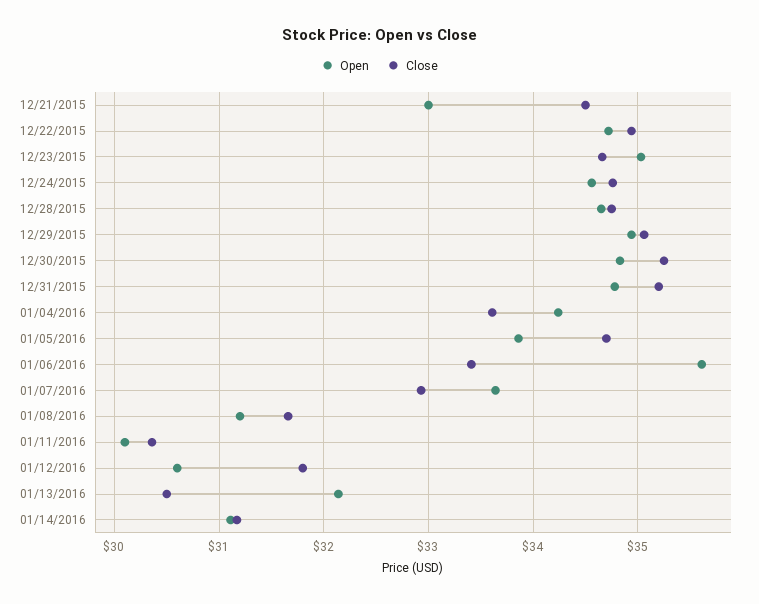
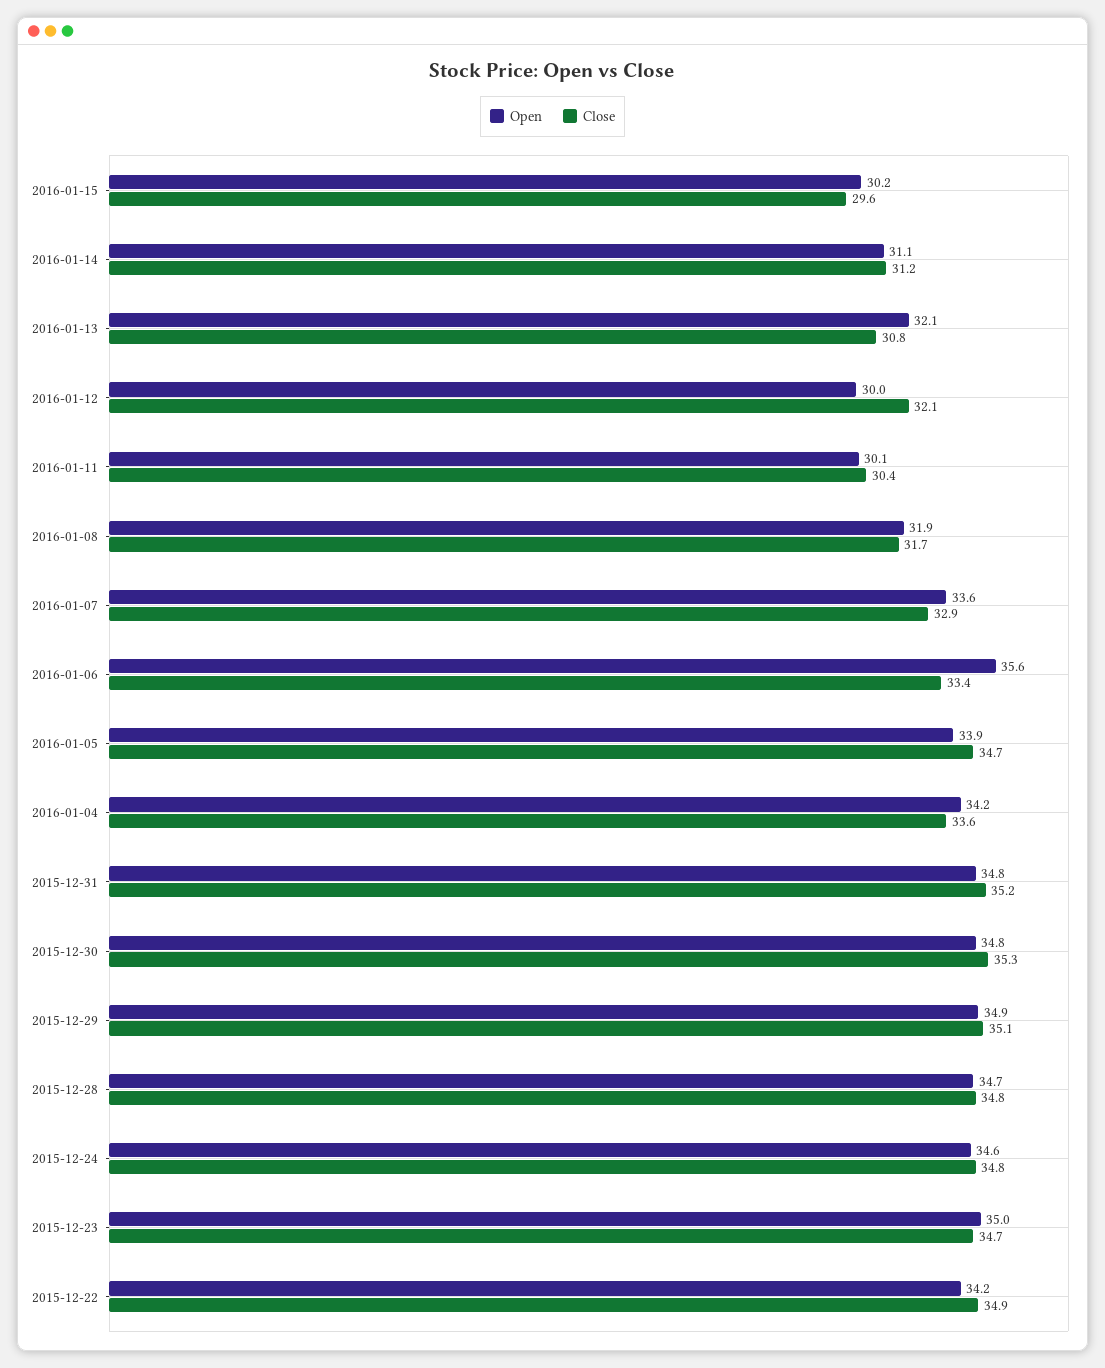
Open, 12/21/2015: 33 -> none
Close, 12/21/2015: 34.5 -> none
Open, 12/22/2015: 34.7 -> 34.2
Open, 01/08/2016: 31.2 -> 31.9
Open, 01/12/2016: 30.6 -> 30
Close, 01/12/2016: 31.8 -> 32.1
Close, 01/13/2016: 30.5 -> 30.8
Open, 2016-01-15: none -> 30.2
Close, 2016-01-15: none -> 29.6

